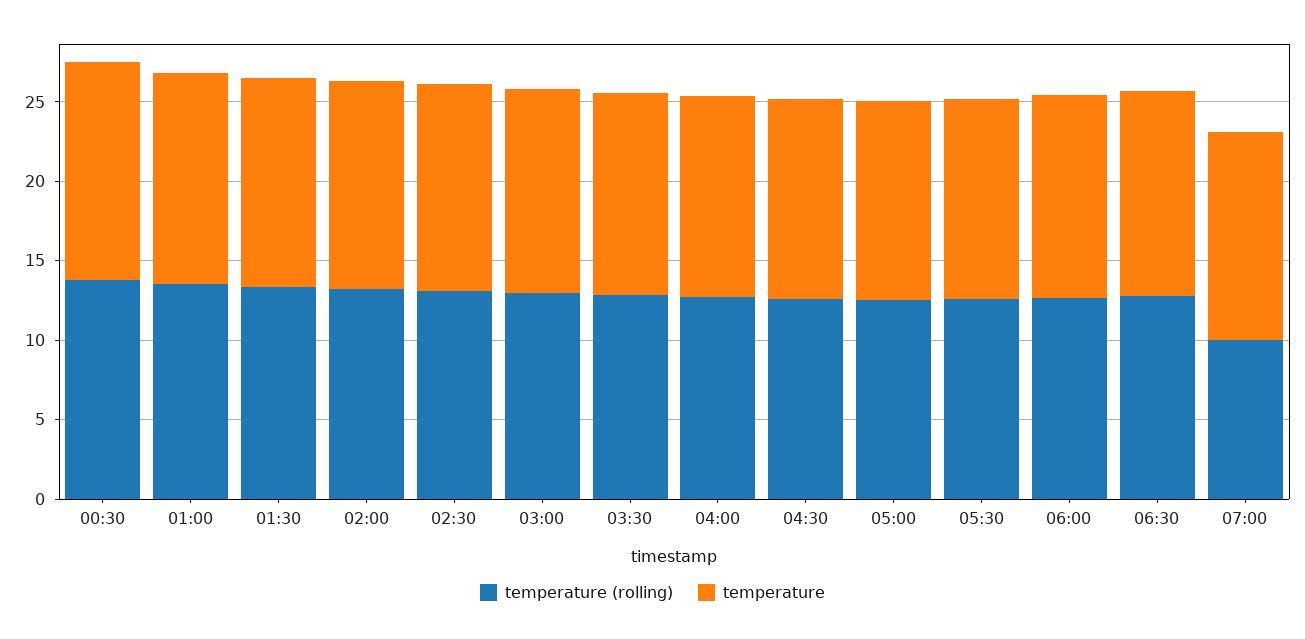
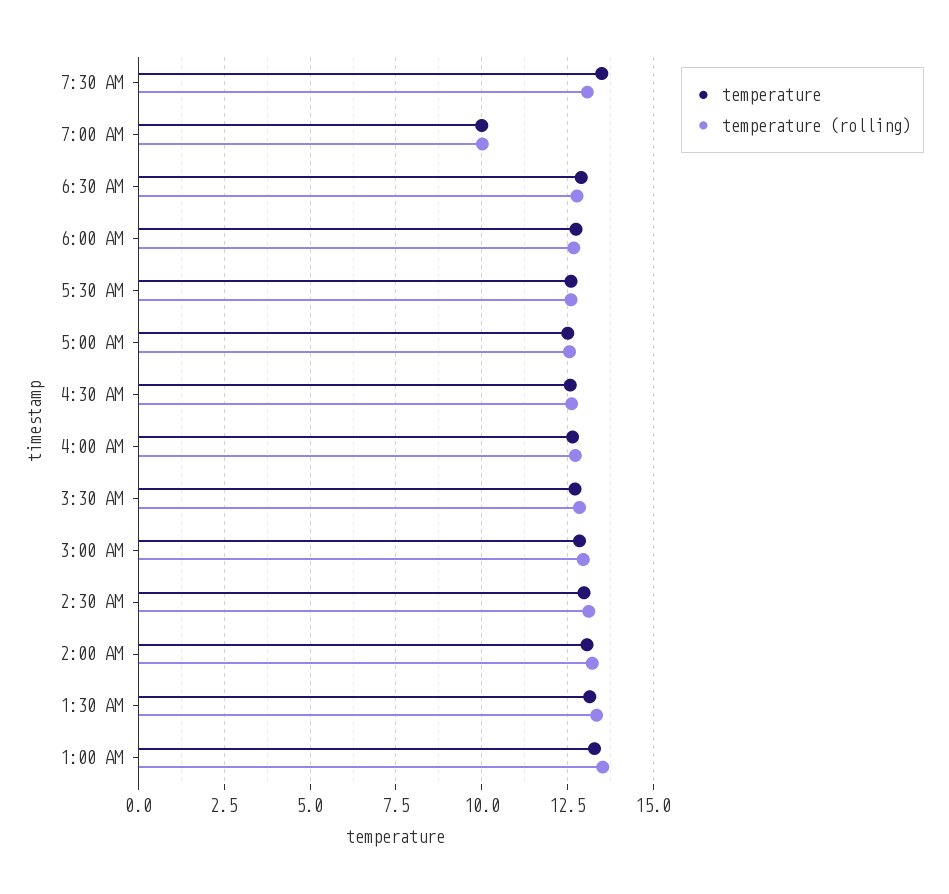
temperature (rolling), 00:30: 14 -> none
temperature, 00:30: 14 -> none
temperature, 07:00: 13 -> 10
temperature, 7:30 AM: none -> 13.5
temperature (rolling), 7:30 AM: none -> 13

